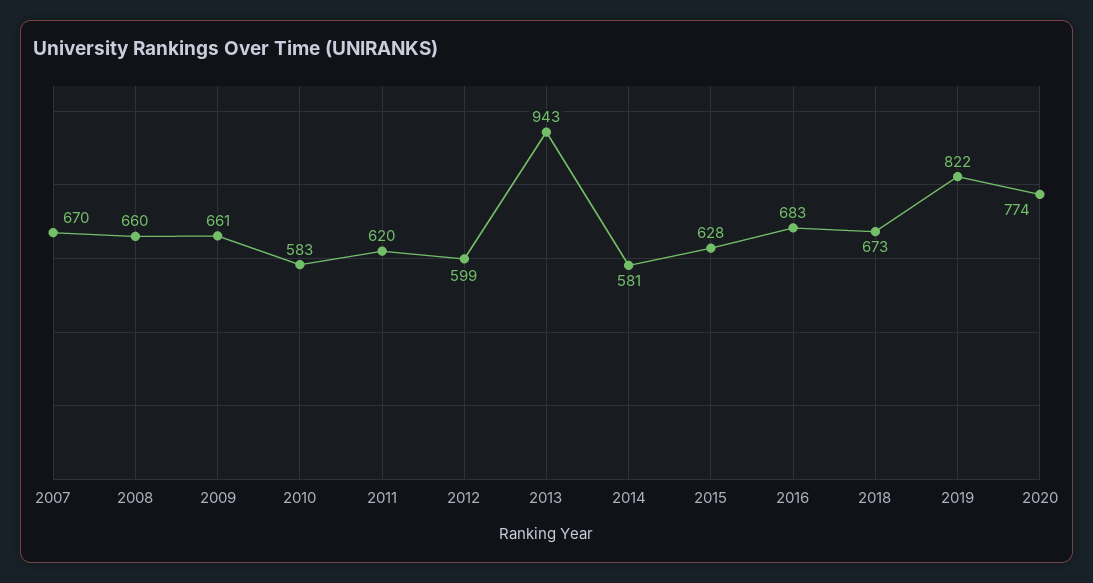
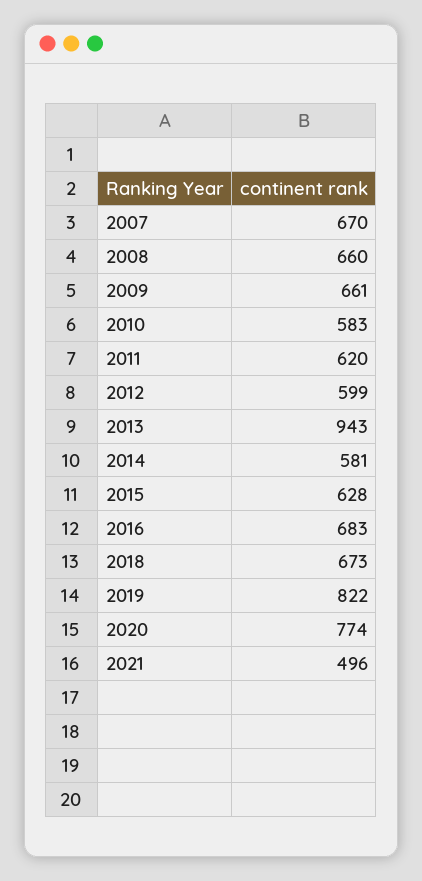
2021: none -> 496

